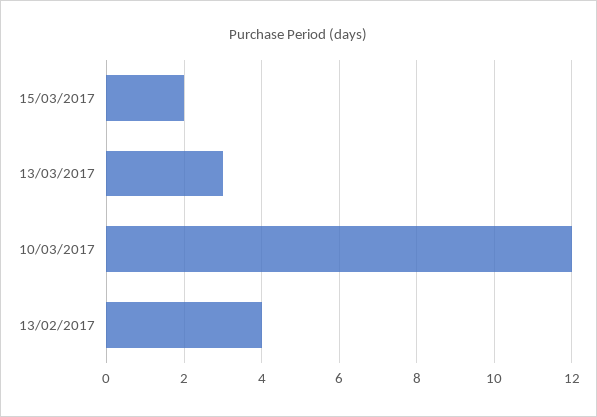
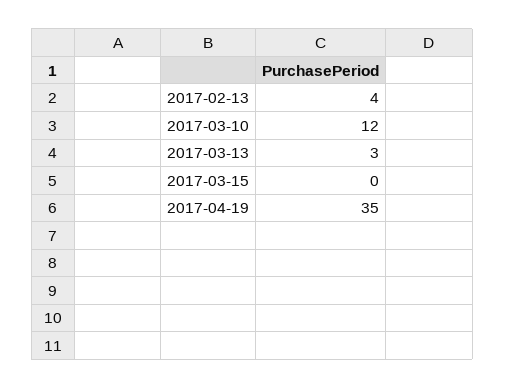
15/03/2017: 2 -> 0
2017-04-19: none -> 35

